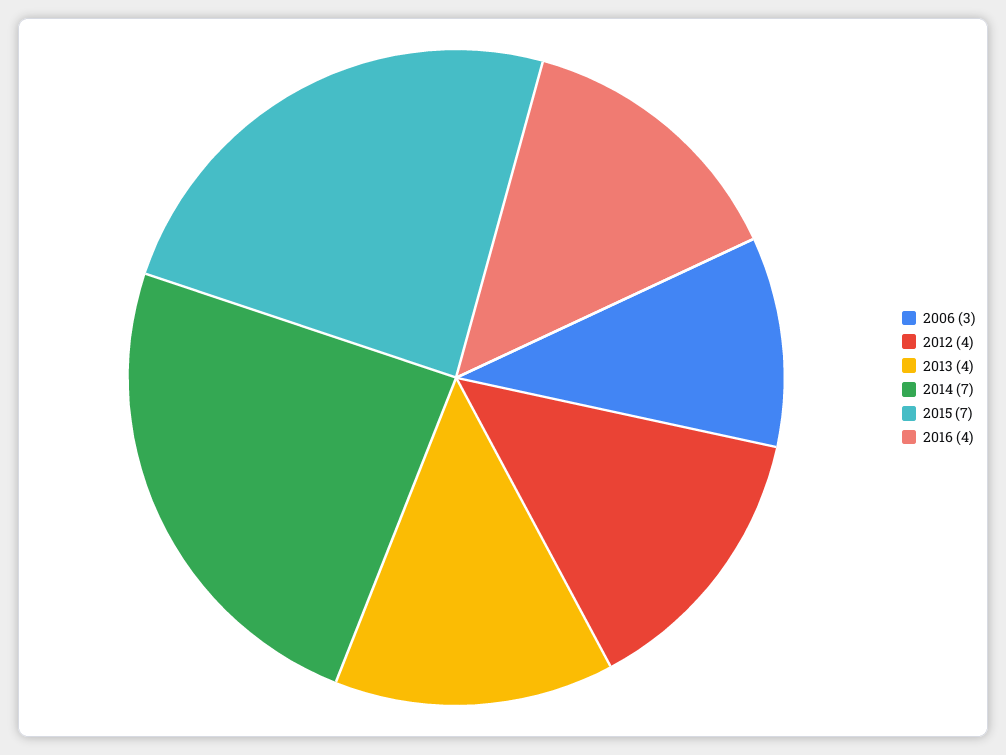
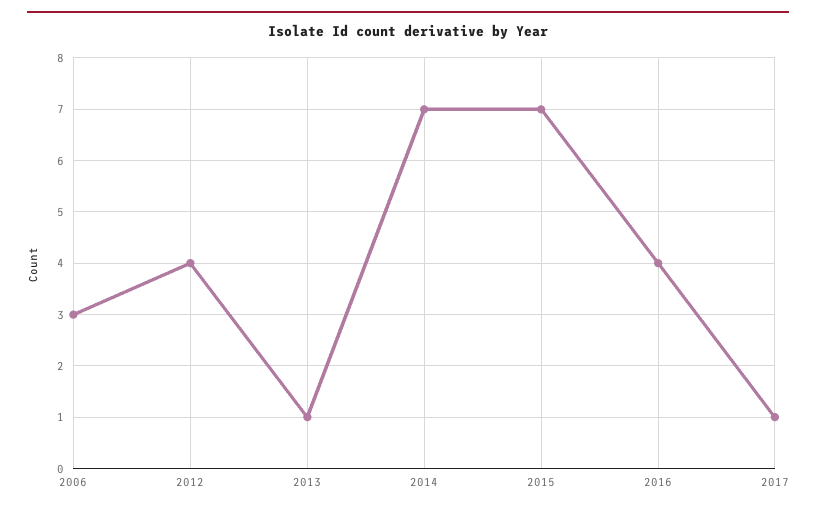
2013: 4 -> 1
2017: none -> 1

